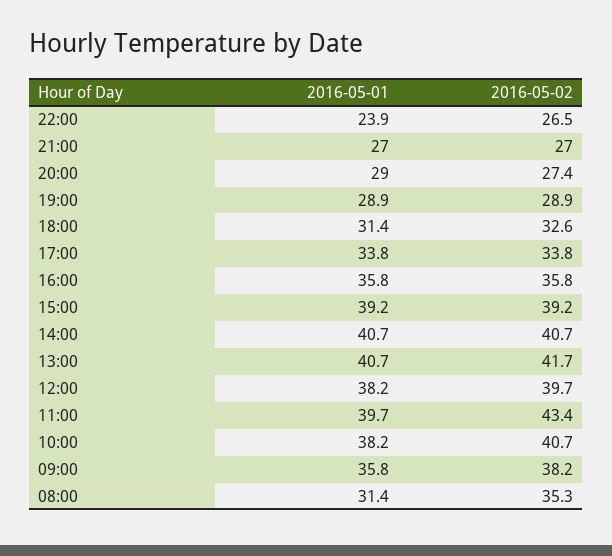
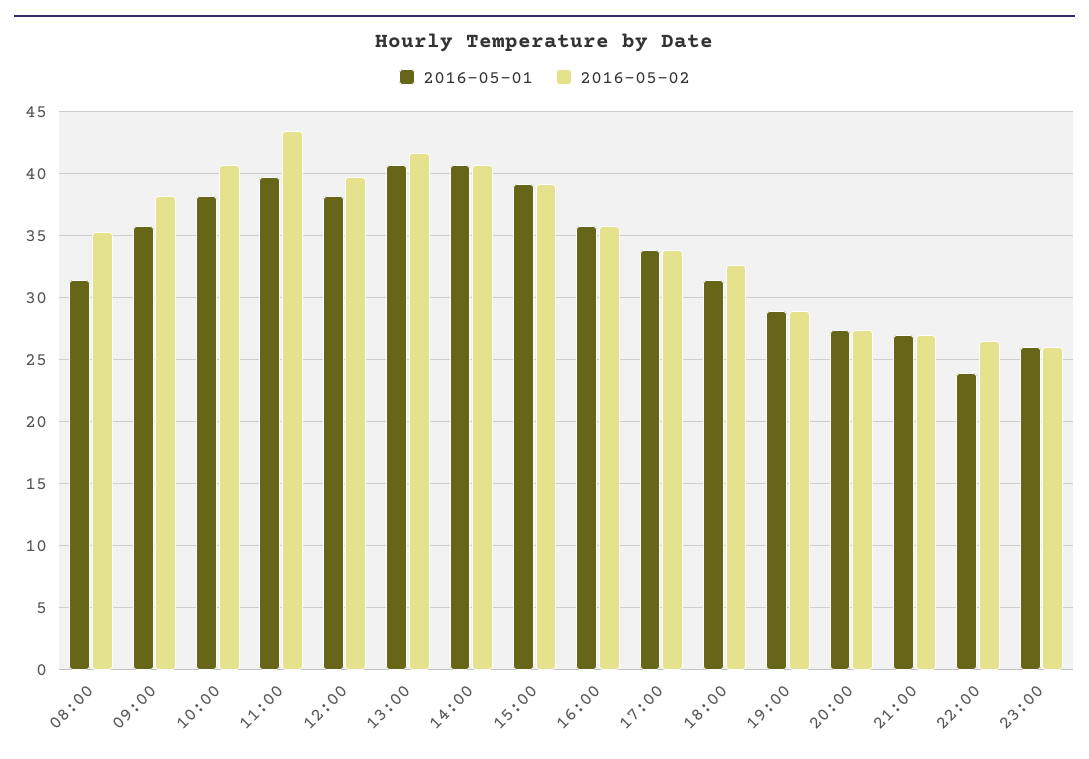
2016-05-01, 20:00: 29 -> 27.5
2016-05-01, 23:00: none -> 26
2016-05-02, 23:00: none -> 26

